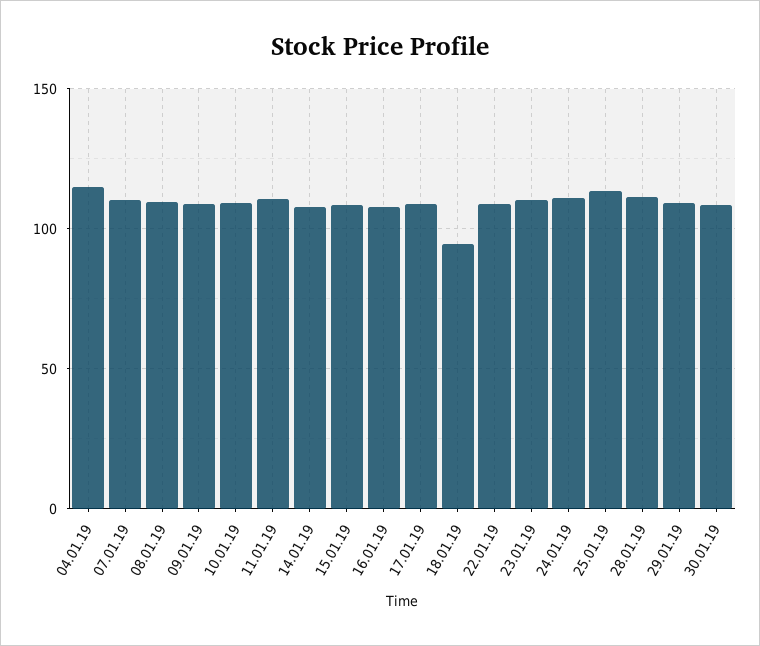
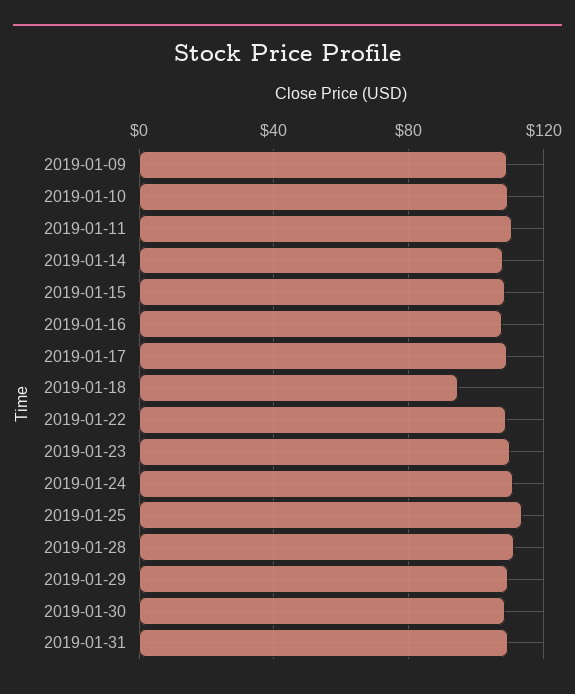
04.01.19: 115 -> none
07.01.19: 110 -> none
08.01.19: 110 -> none
2019-01-31: none -> 110

